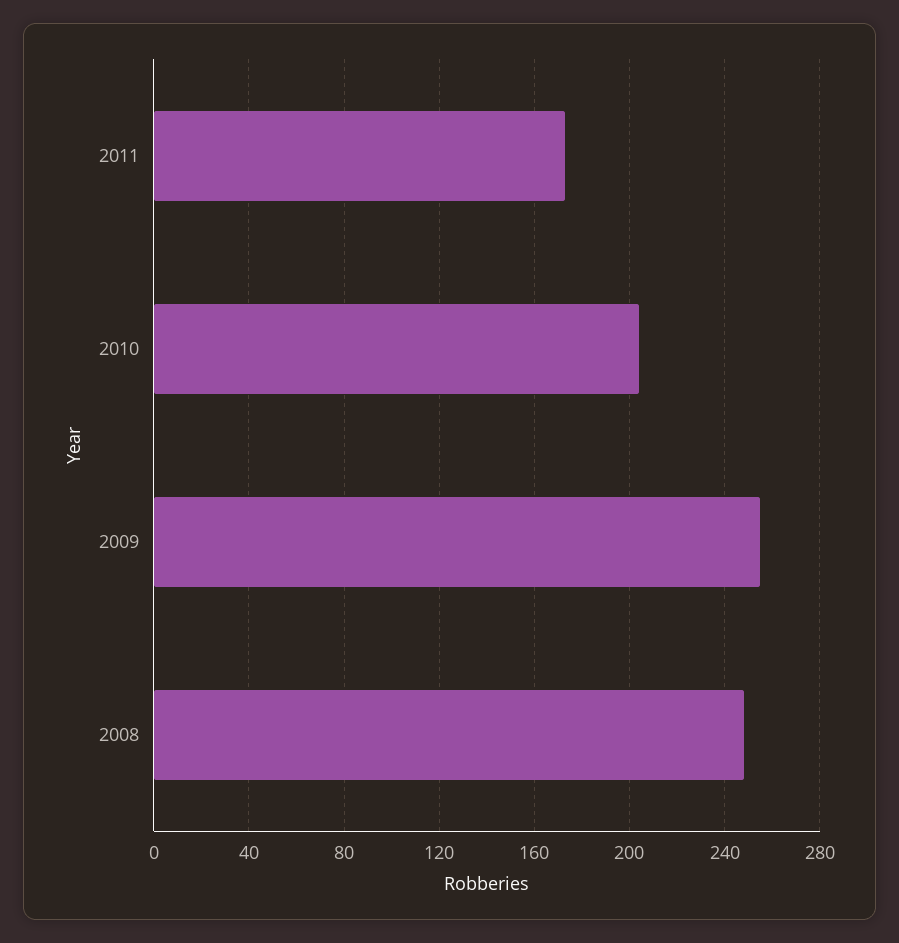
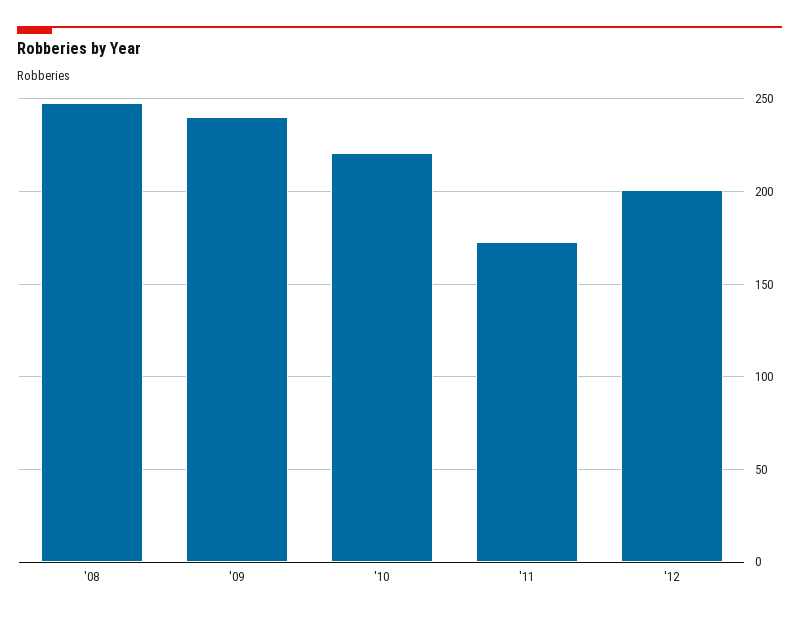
2010: 205 -> 220
2009: 255 -> 240
'12: none -> 200

